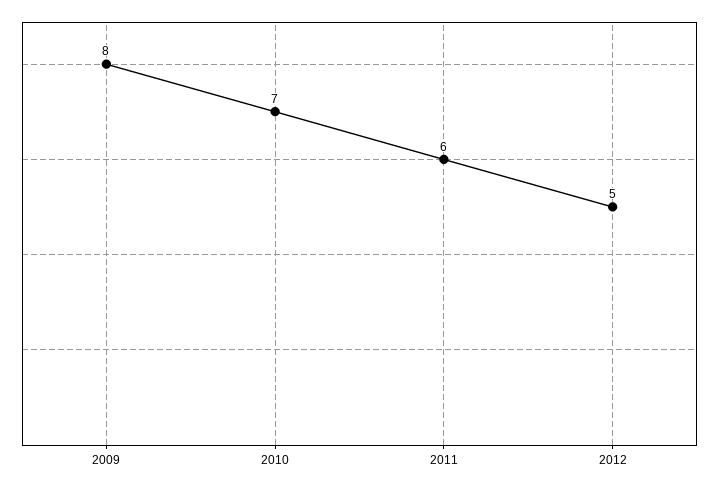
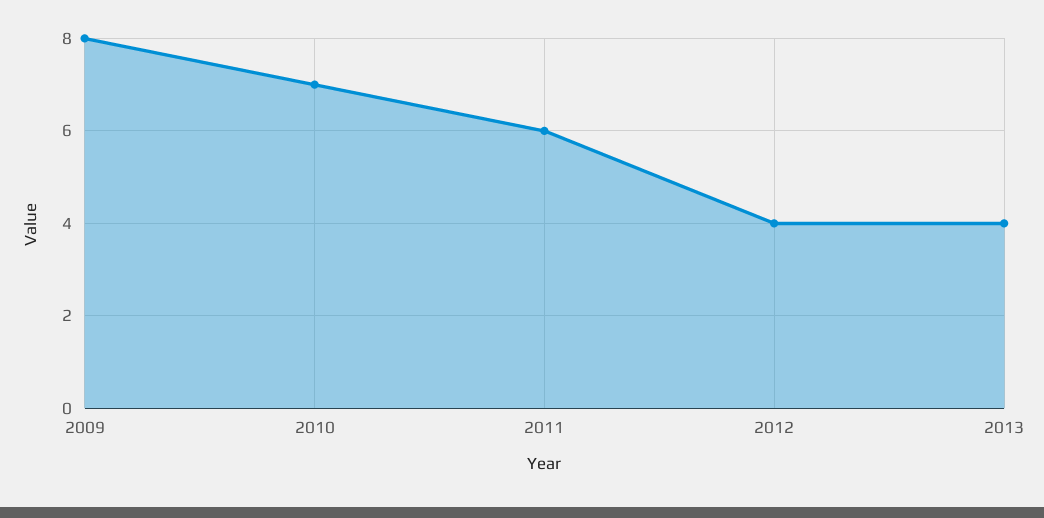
2012: 5 -> 4
2013: none -> 4

